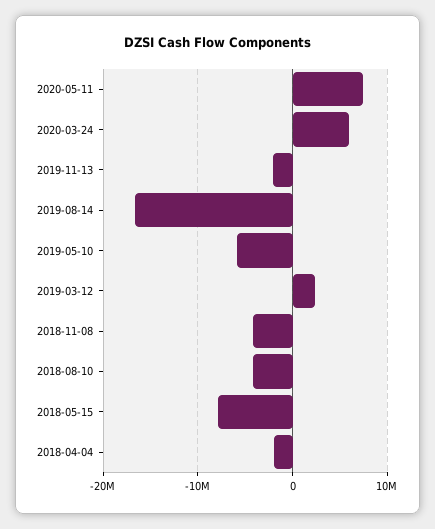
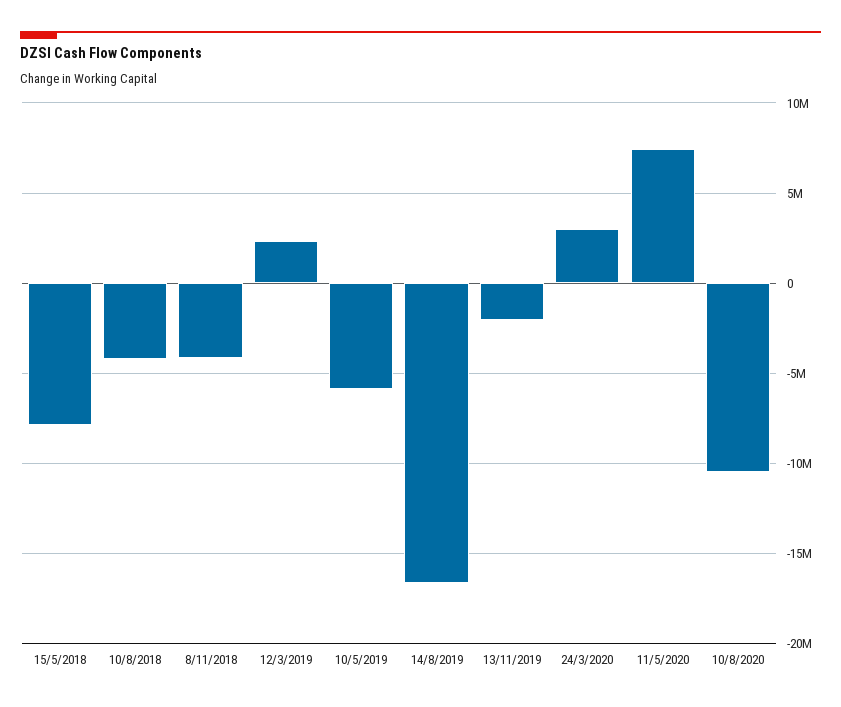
2020-03-24: 6000000 -> 3000000
2018-04-04: -2000000 -> none
10/8/2020: none -> -10500000

